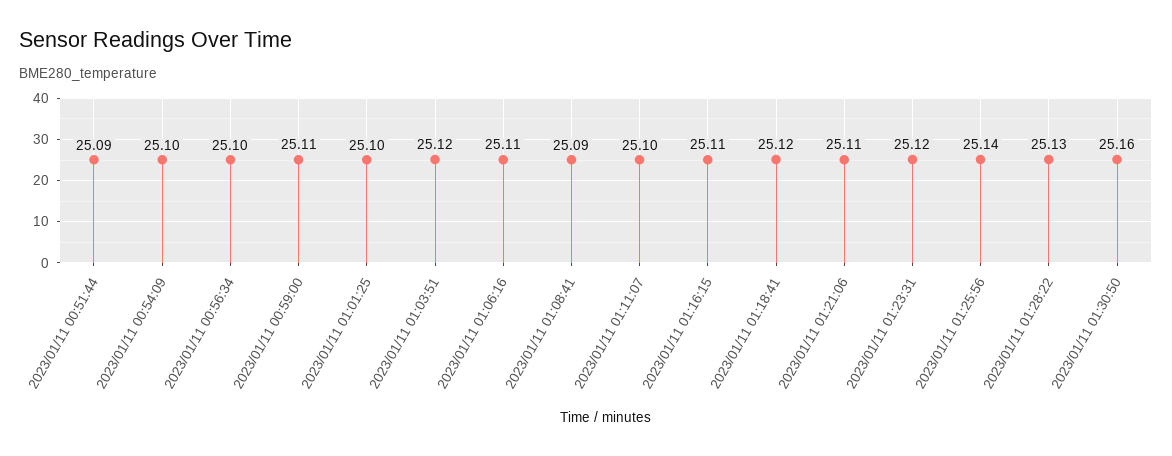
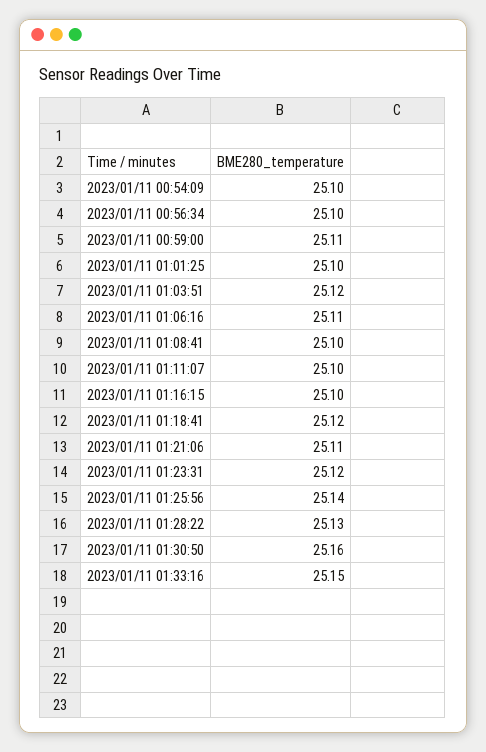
2023/01/11 00:51:44: 25.09 -> none
2023/01/11 01:08:41: 25.09 -> 25.1
2023/01/11 01:16:15: 25.11 -> 25.1
2023/01/11 01:33:16: none -> 25.15

